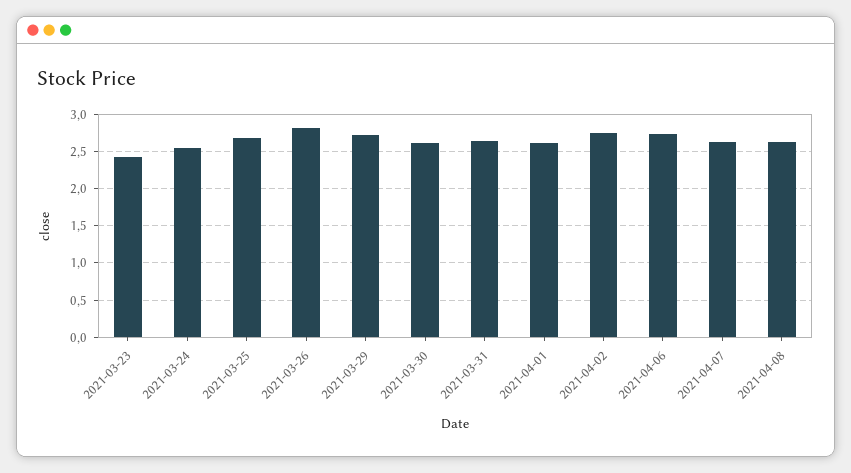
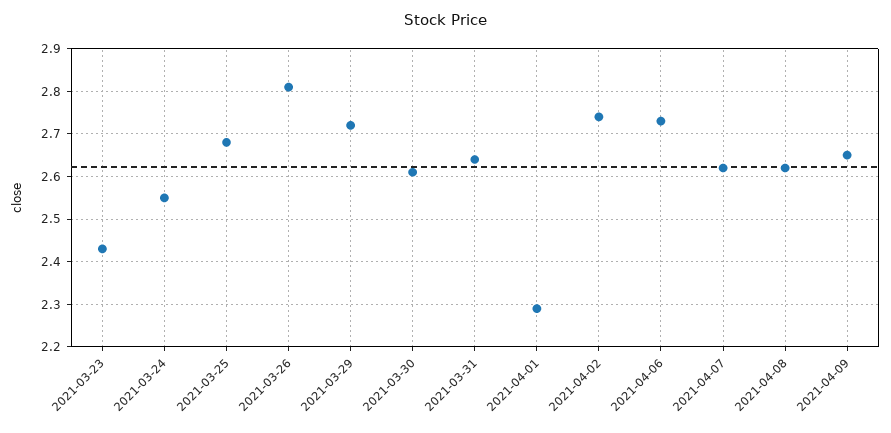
2021-04-01: 2.6 -> 2.3
2021-04-09: none -> 2.65

